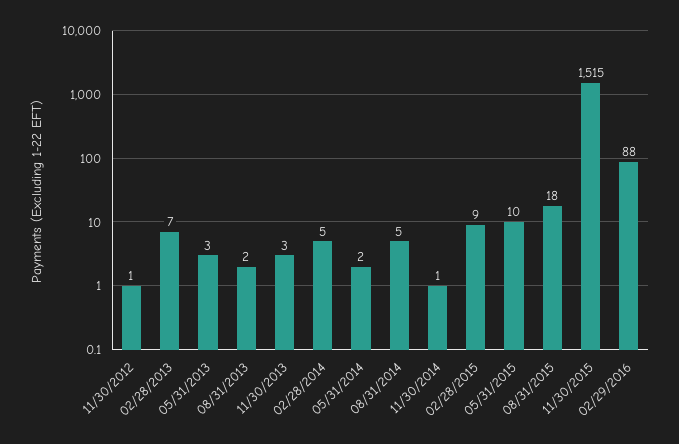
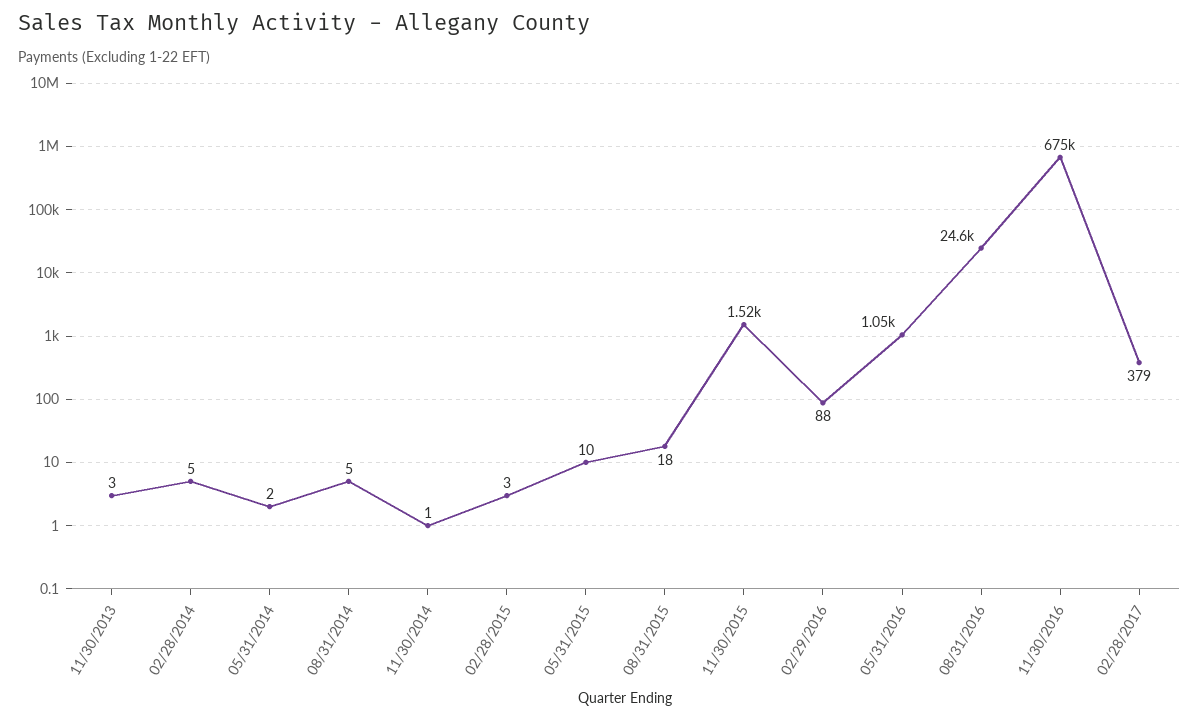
11/30/2012: 1 -> none
02/28/2013: 7 -> none
05/31/2013: 3 -> none
08/31/2013: 2 -> none
02/28/2015: 9 -> 3
05/31/2016: none -> 1050
08/31/2016: none -> 24600
11/30/2016: none -> 675000
02/28/2017: none -> 379

